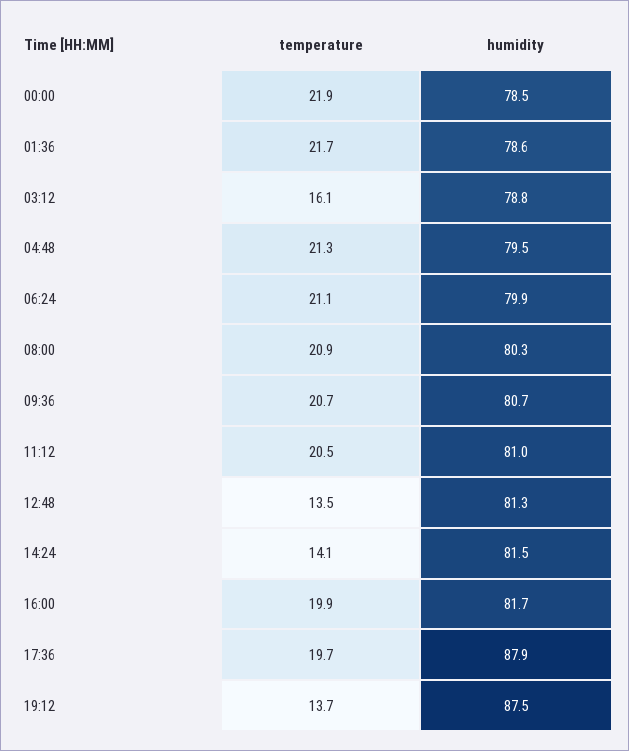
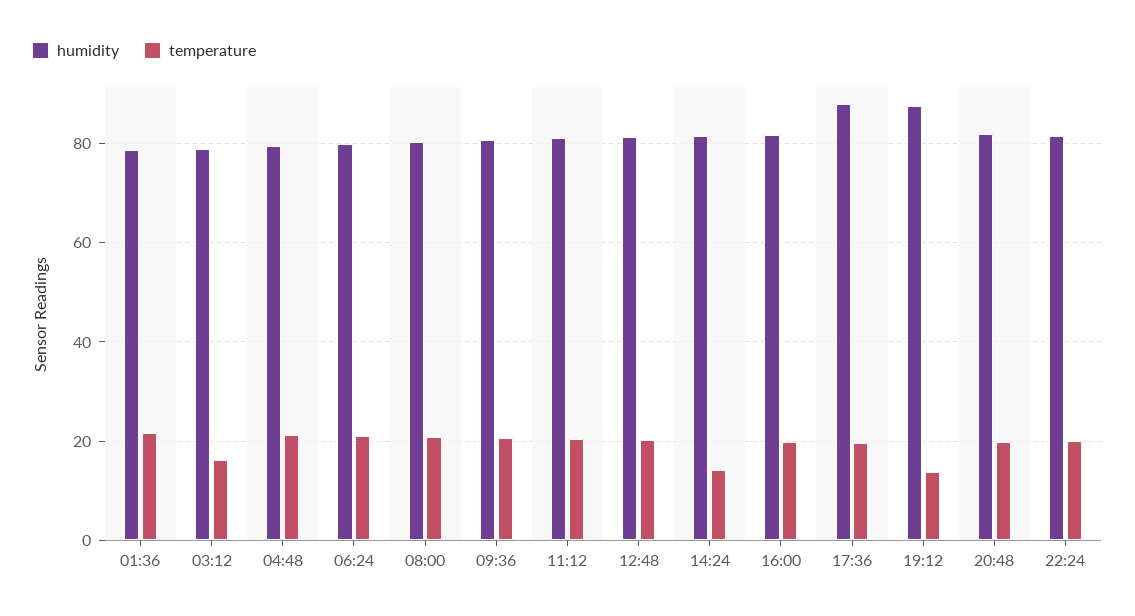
temperature, 00:00: 21.9 -> none
humidity, 00:00: 78.5 -> none
temperature, 12:48: 13.5 -> 20
humidity, 20:48: none -> 82
temperature, 20:48: none -> 20
humidity, 22:24: none -> 82
temperature, 22:24: none -> 20

